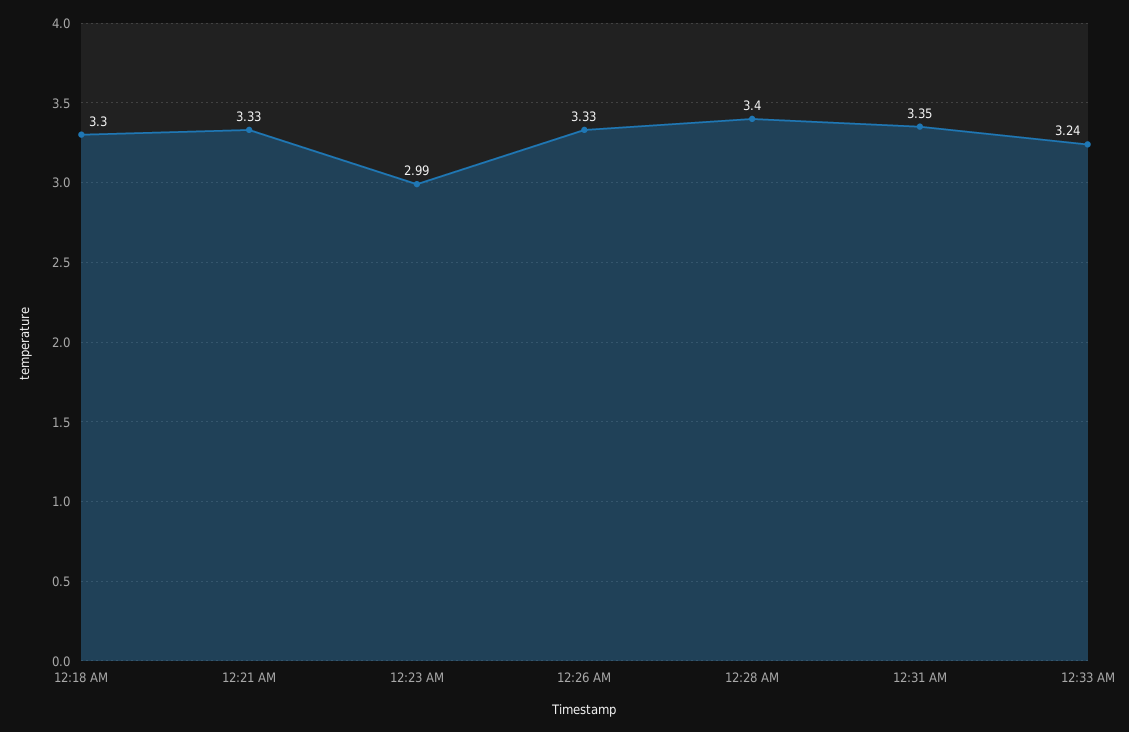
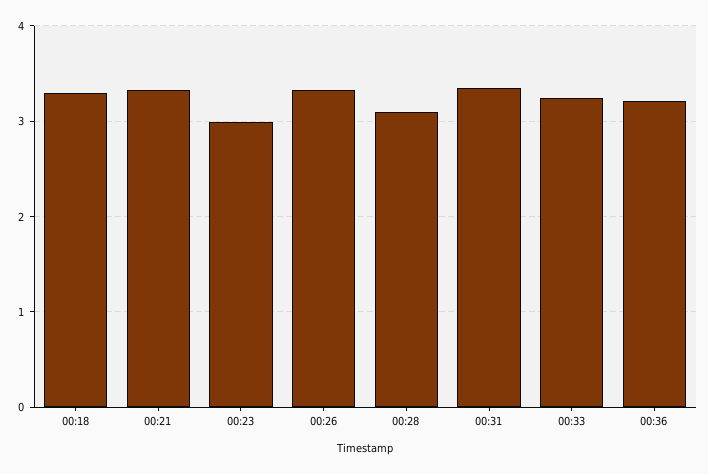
12:28 AM: 3.4 -> 3.1
00:36: none -> 3.2

